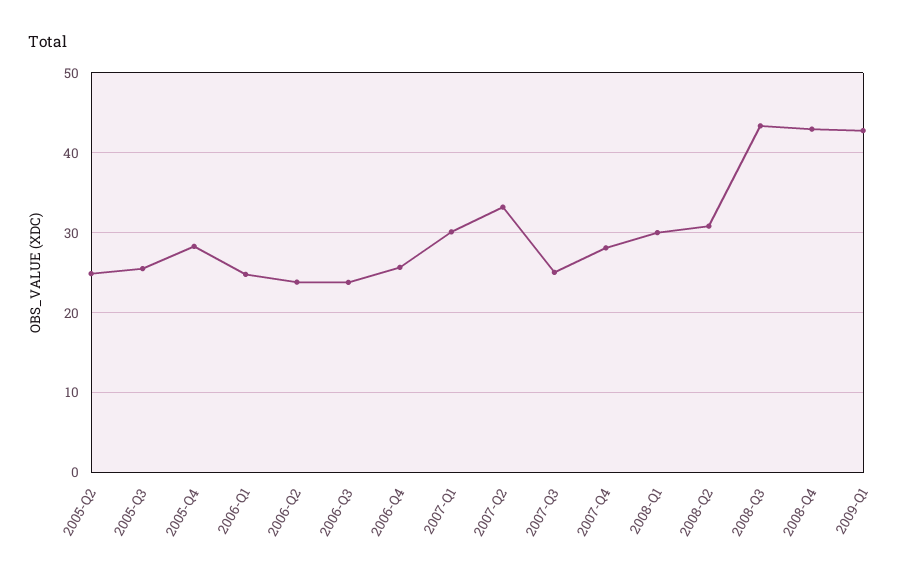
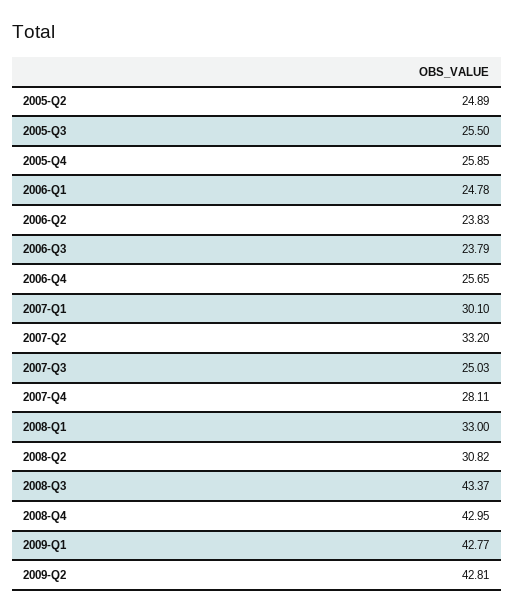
2005-Q4: 28 -> 25.85
2008-Q1: 30 -> 33
2009-Q2: none -> 42.81

